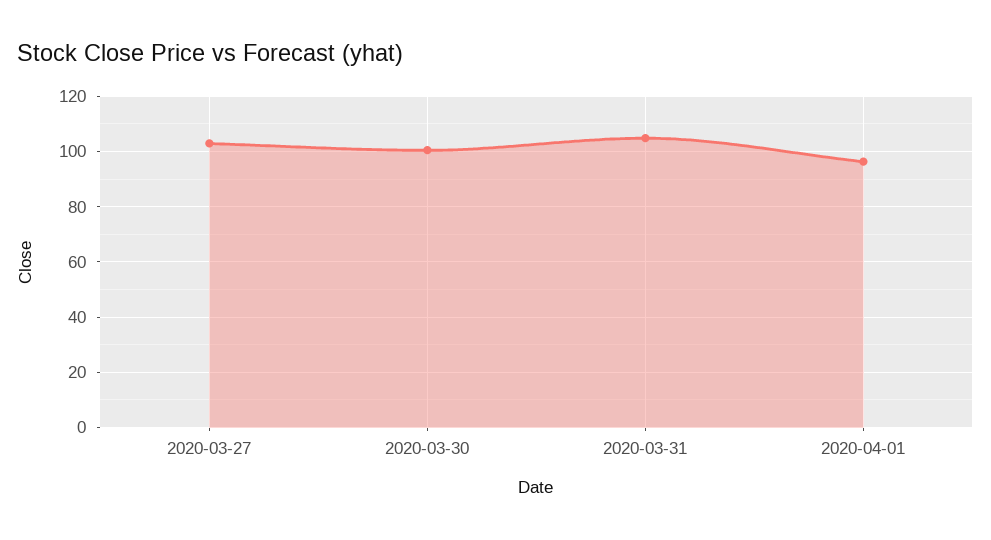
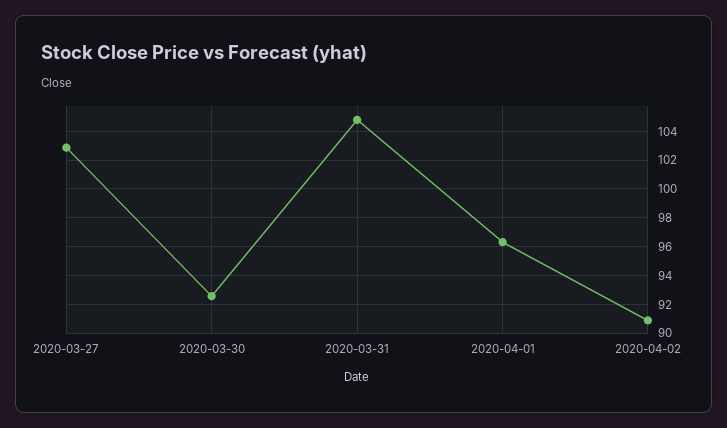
2020-03-30: 100 -> 92.5
2020-04-02: none -> 91

